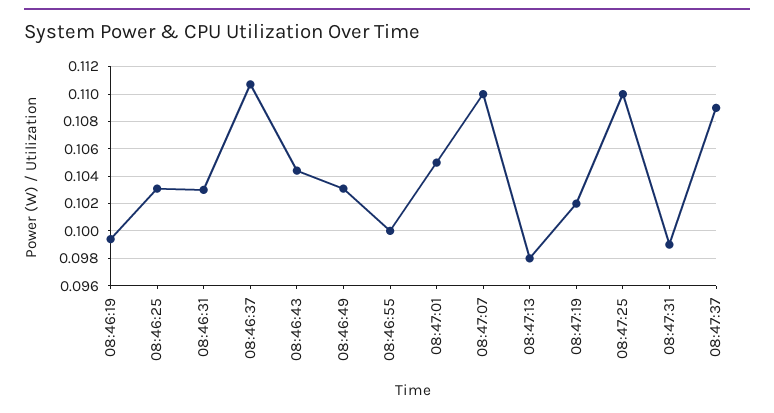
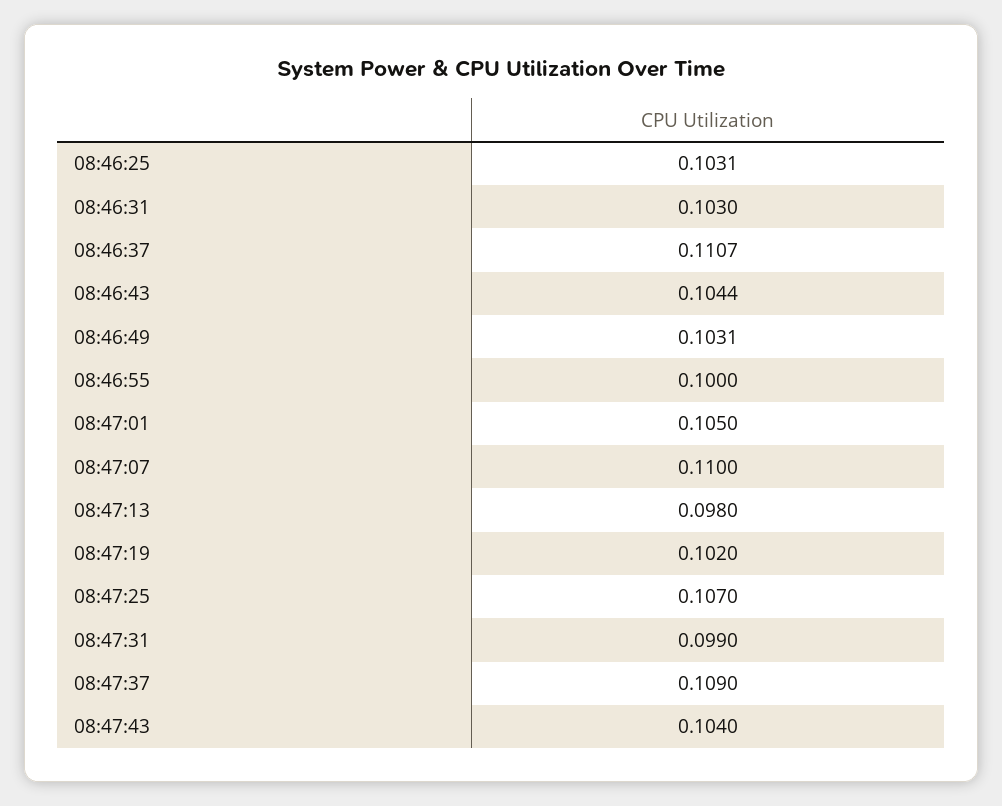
08:46:19: 0.0995 -> none
08:47:25: 0.11 -> 0.107
08:47:43: none -> 0.104

